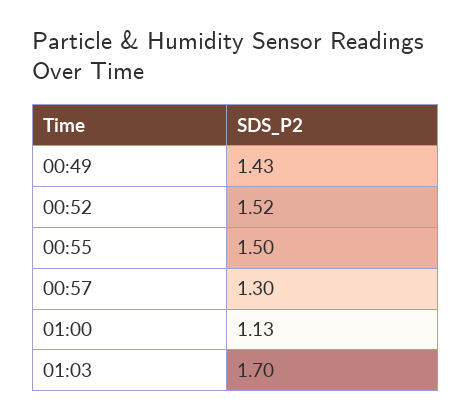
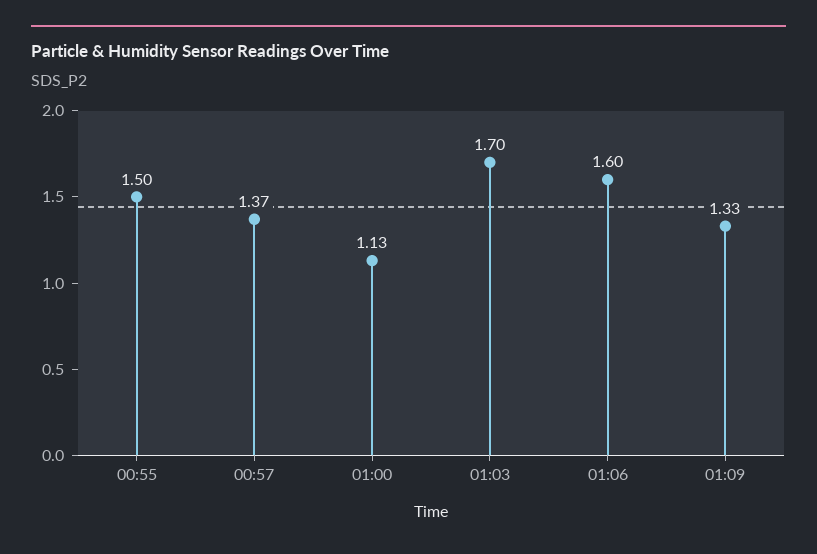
00:49: 1.43 -> none
00:52: 1.52 -> none
00:57: 1.3 -> 1.37
01:06: none -> 1.6
01:09: none -> 1.33

